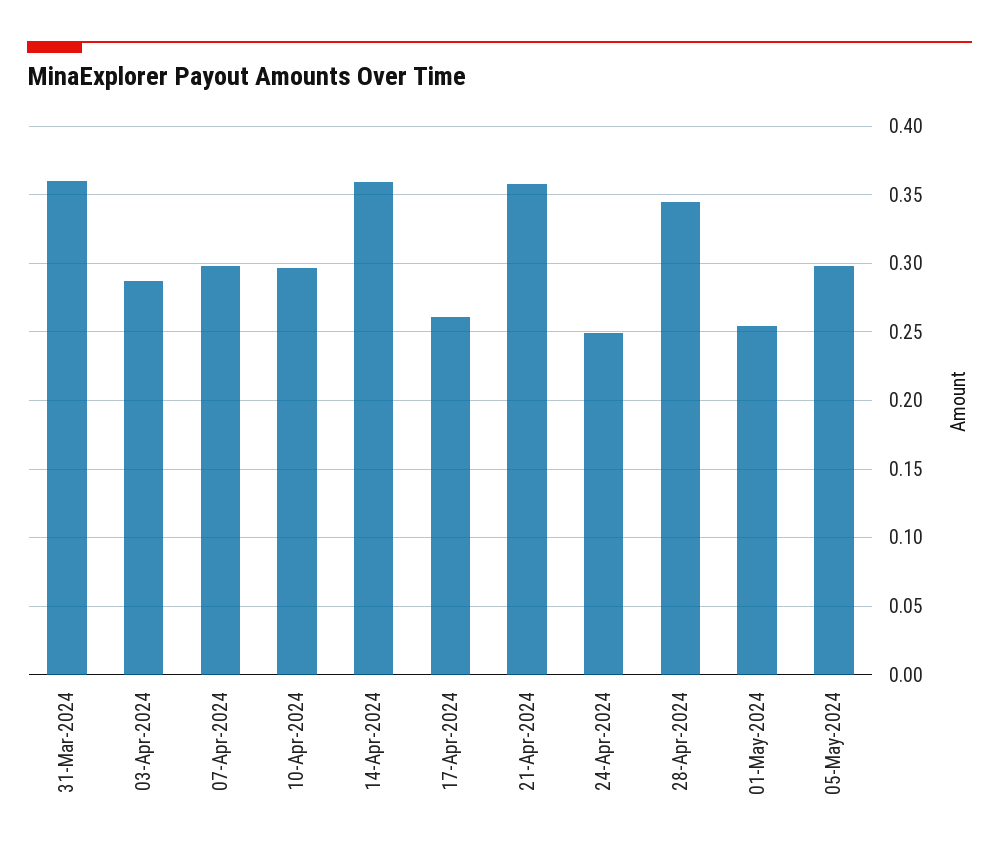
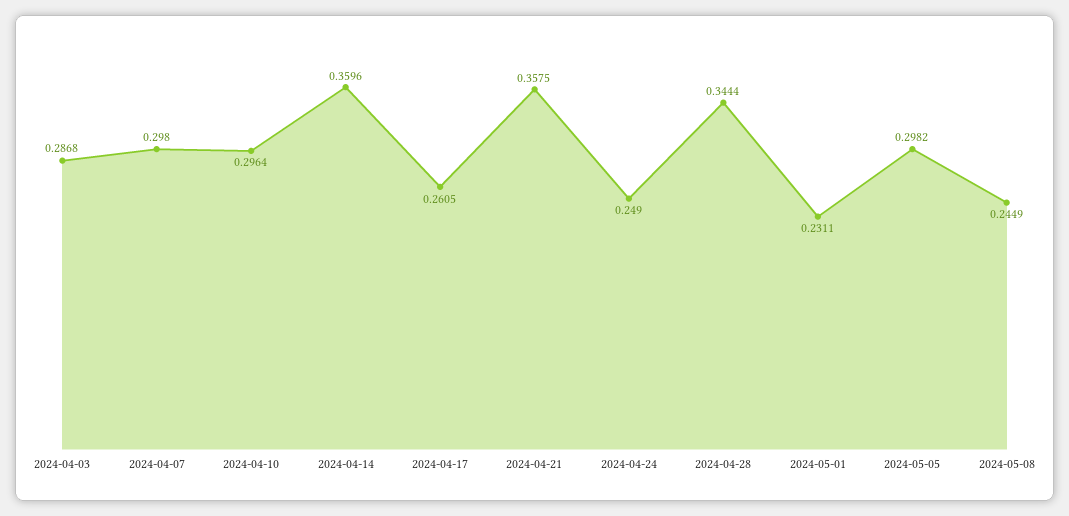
31-Mar-2024: 0.36 -> none
01-May-2024: 0.255 -> 0.2311
2024-05-08: none -> 0.2449

